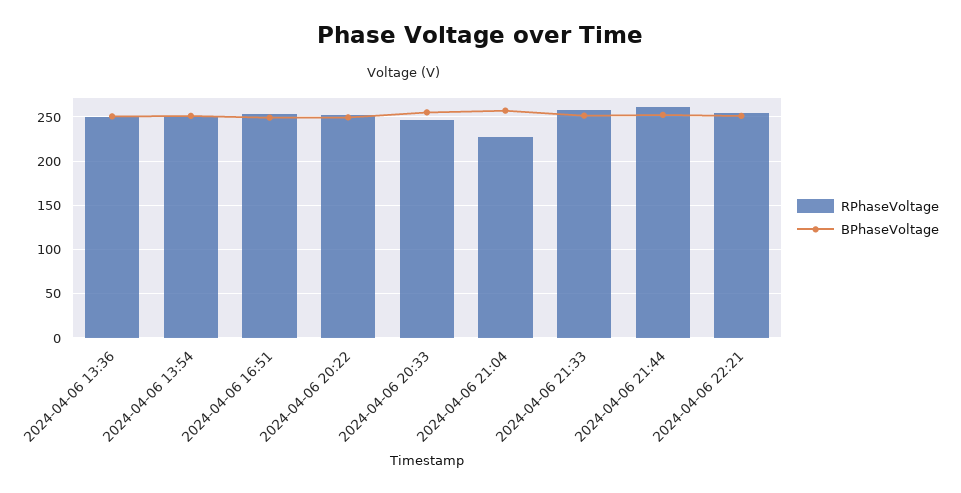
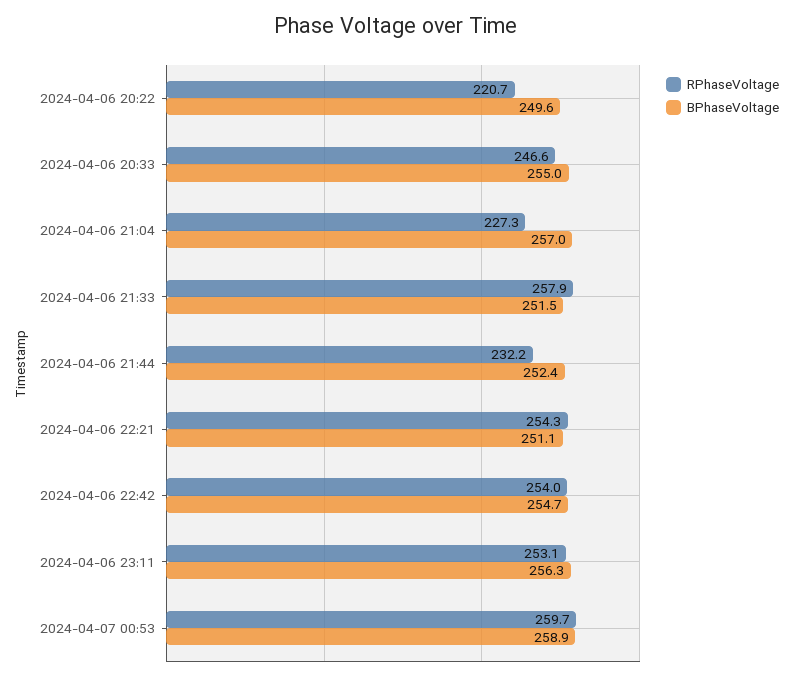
RPhaseVoltage, 2024-04-06 13:36: 250 -> none
BPhaseVoltage, 2024-04-06 13:36: 250 -> none
RPhaseVoltage, 2024-04-06 13:54: 250 -> none
BPhaseVoltage, 2024-04-06 13:54: 250 -> none
RPhaseVoltage, 2024-04-06 16:51: 250 -> none
BPhaseVoltage, 2024-04-06 16:51: 250 -> none
RPhaseVoltage, 2024-04-06 20:22: 250 -> 220.7
RPhaseVoltage, 2024-04-06 21:44: 260 -> 232.2
RPhaseVoltage, 2024-04-06 22:42: none -> 254
BPhaseVoltage, 2024-04-06 22:42: none -> 254.7
RPhaseVoltage, 2024-04-06 23:11: none -> 253.1
BPhaseVoltage, 2024-04-06 23:11: none -> 256.3
RPhaseVoltage, 2024-04-07 00:53: none -> 259.7
BPhaseVoltage, 2024-04-07 00:53: none -> 258.9

